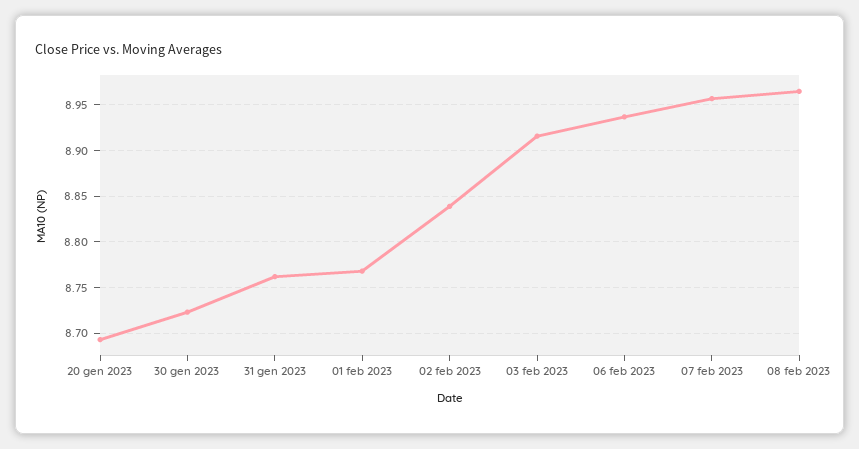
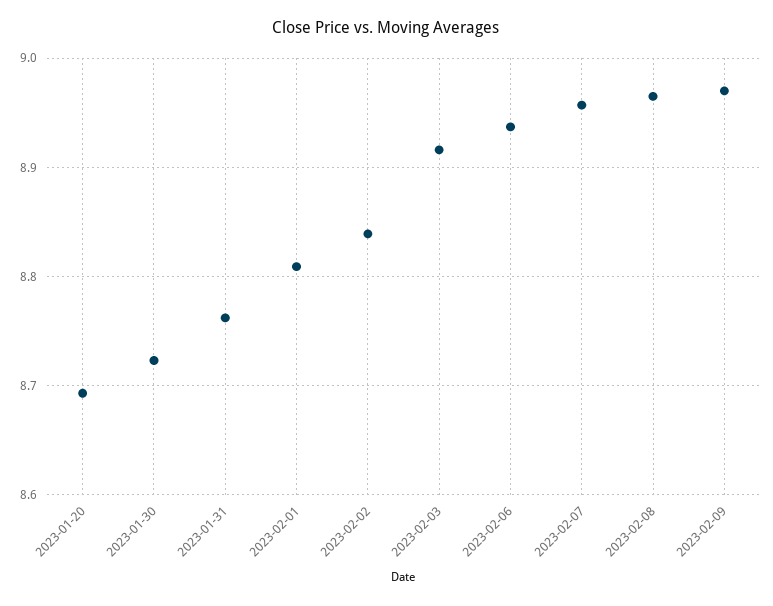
01 feb 2023: 8.77 -> 8.81
2023-02-09: none -> 8.97

